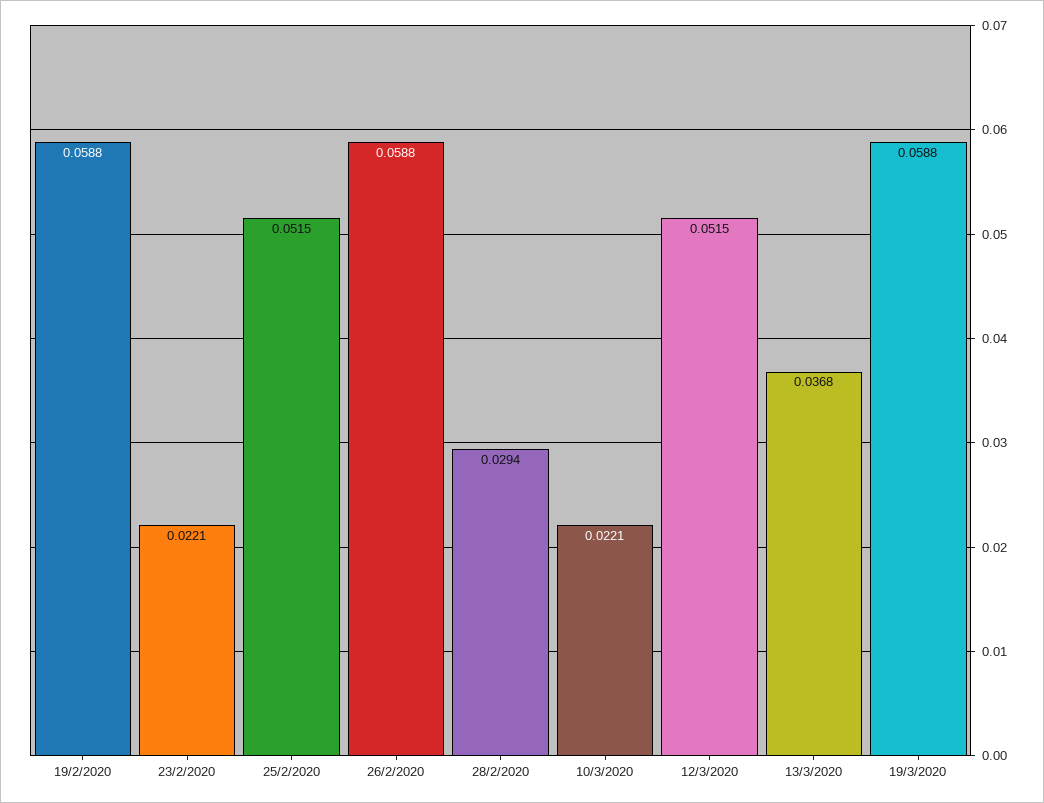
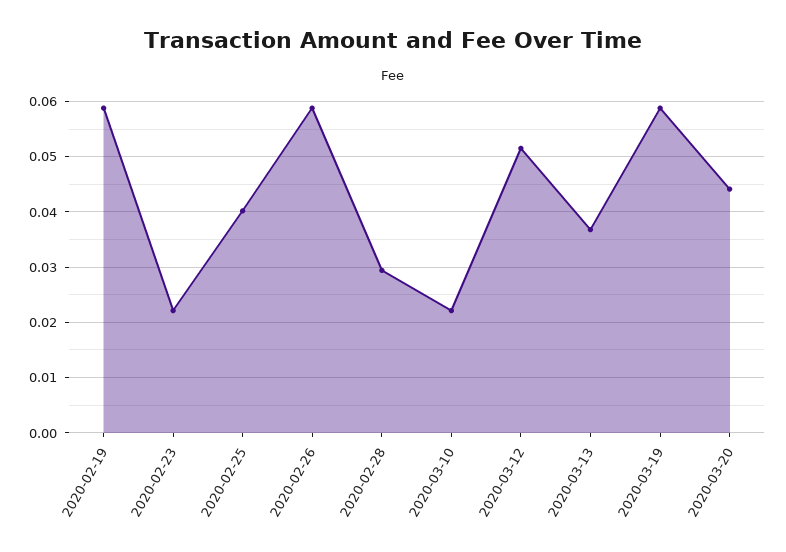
25/2/2020: 0.0515 -> 0.04
2020-03-20: none -> 0.044

